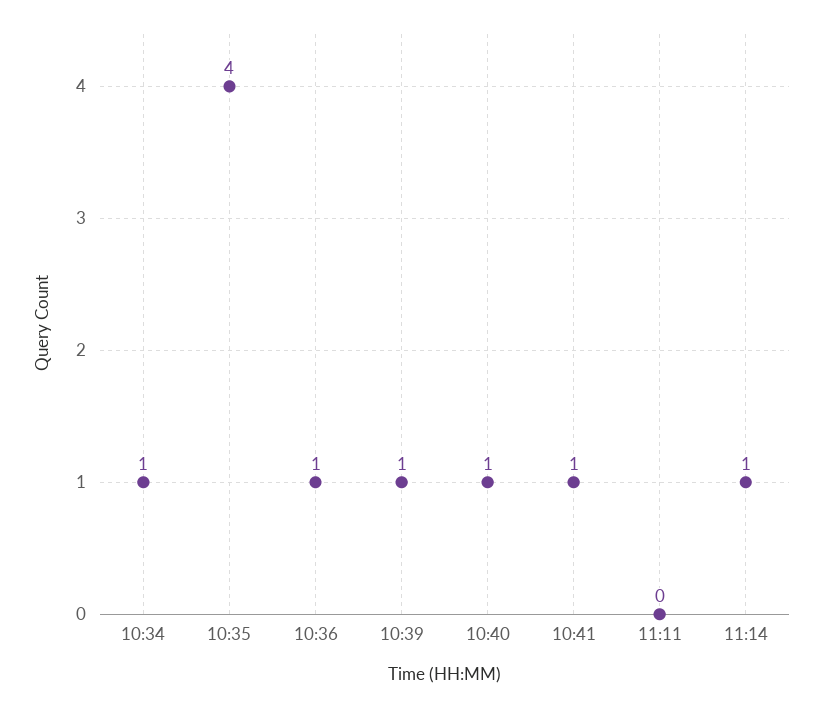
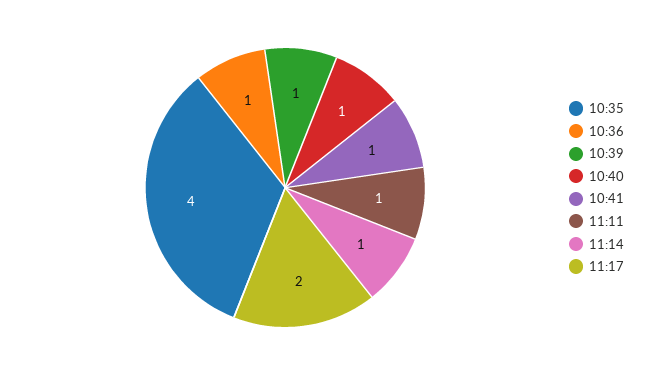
10:34: 1 -> none
11:11: 0 -> 1
11:17: none -> 2

